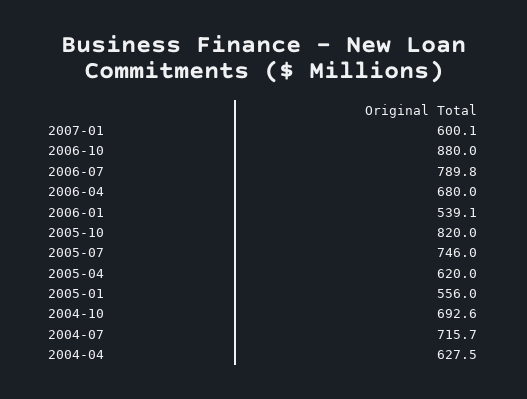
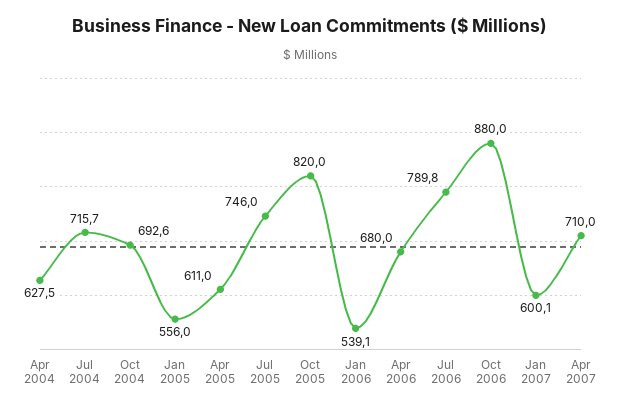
2005-04: 620 -> 611
Apr 2007: none -> 710

